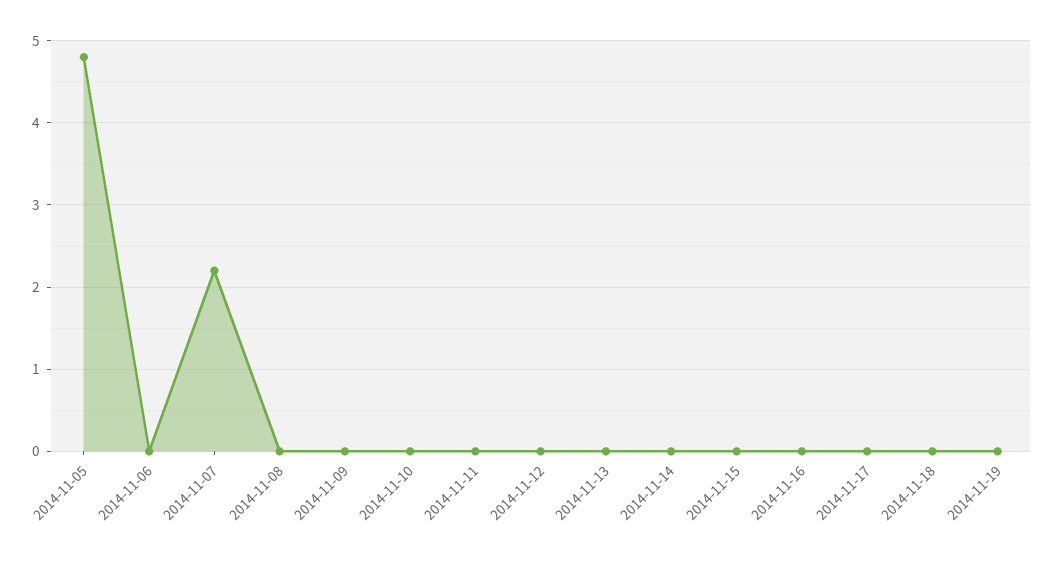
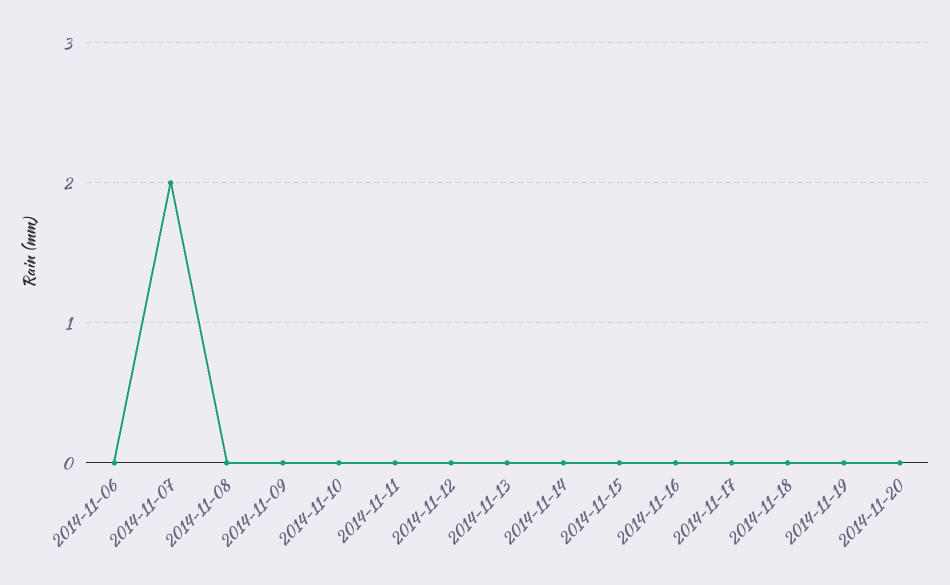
2014-11-05: 4.8 -> none
2014-11-07: 2.2 -> 2
2014-11-20: none -> 0

